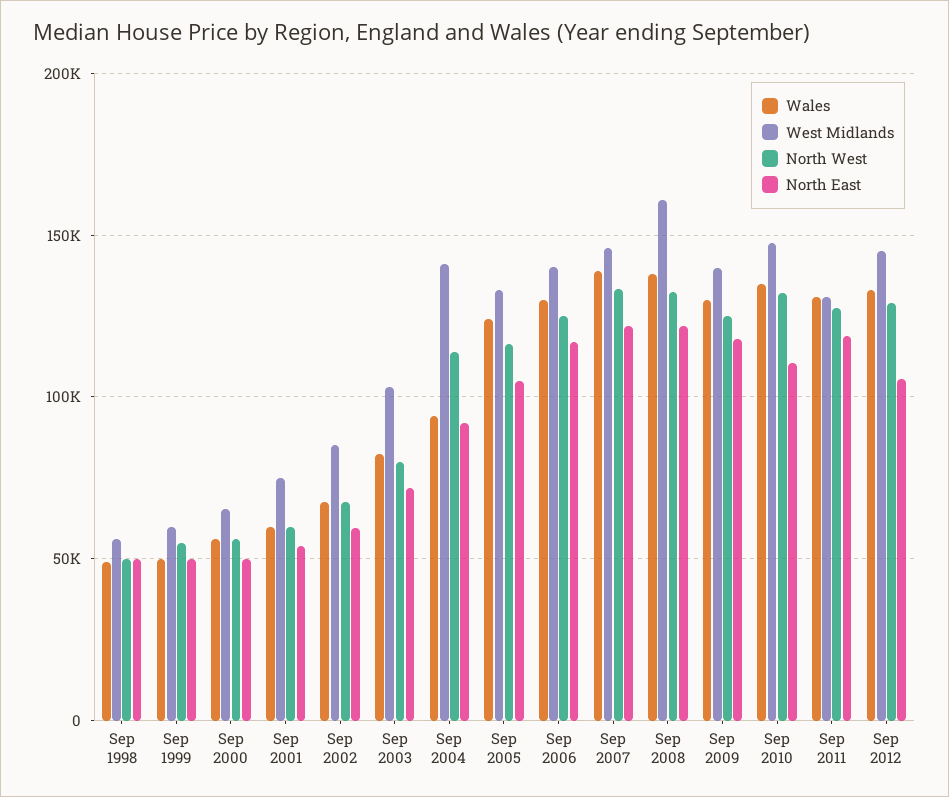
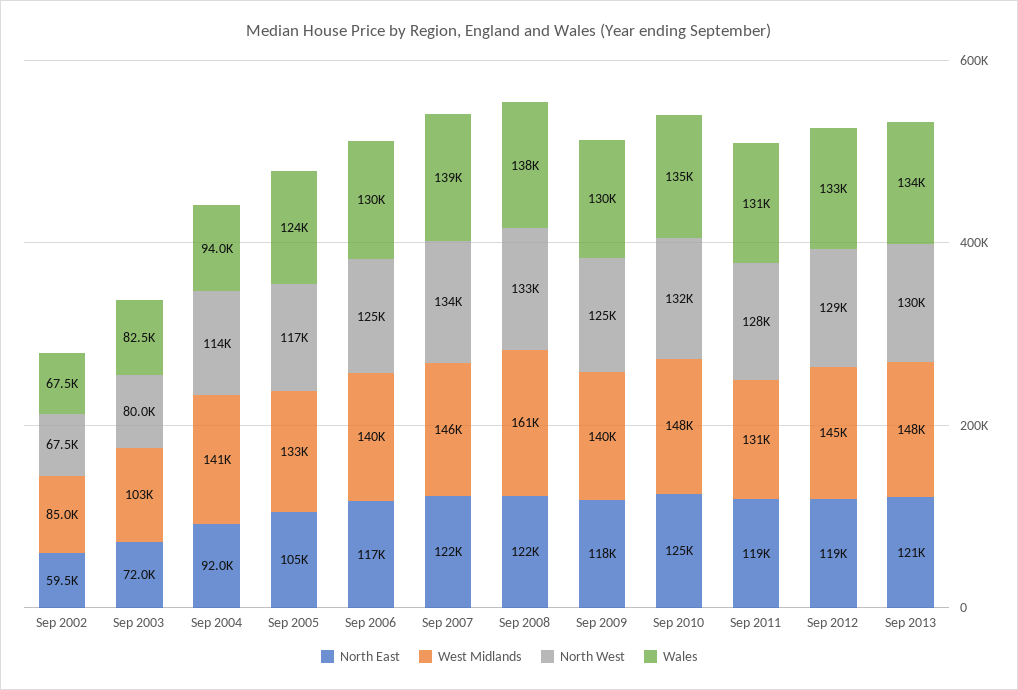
Wales, Sep 1998: 50000 -> none
West Midlands, Sep 1998: 55000 -> none
North West, Sep 1998: 50000 -> none
North East, Sep 1998: 50000 -> none
Wales, Sep 1999: 50000 -> none
West Midlands, Sep 1999: 60000 -> none
North West, Sep 1999: 55000 -> none
North East, Sep 1999: 50000 -> none
Wales, Sep 2000: 55000 -> none
West Midlands, Sep 2000: 65000 -> none
North West, Sep 2000: 55000 -> none
North East, Sep 2000: 50000 -> none
Wales, Sep 2001: 60000 -> none
West Midlands, Sep 2001: 75000 -> none
North West, Sep 2001: 60000 -> none
North East, Sep 2001: 55000 -> none
North East, Sep 2010: 110000 -> 125000
North East, Sep 2012: 105000 -> 119000
North East, Sep 2013: none -> 121000
West Midlands, Sep 2013: none -> 148000
North West, Sep 2013: none -> 130000
Wales, Sep 2013: none -> 134000

